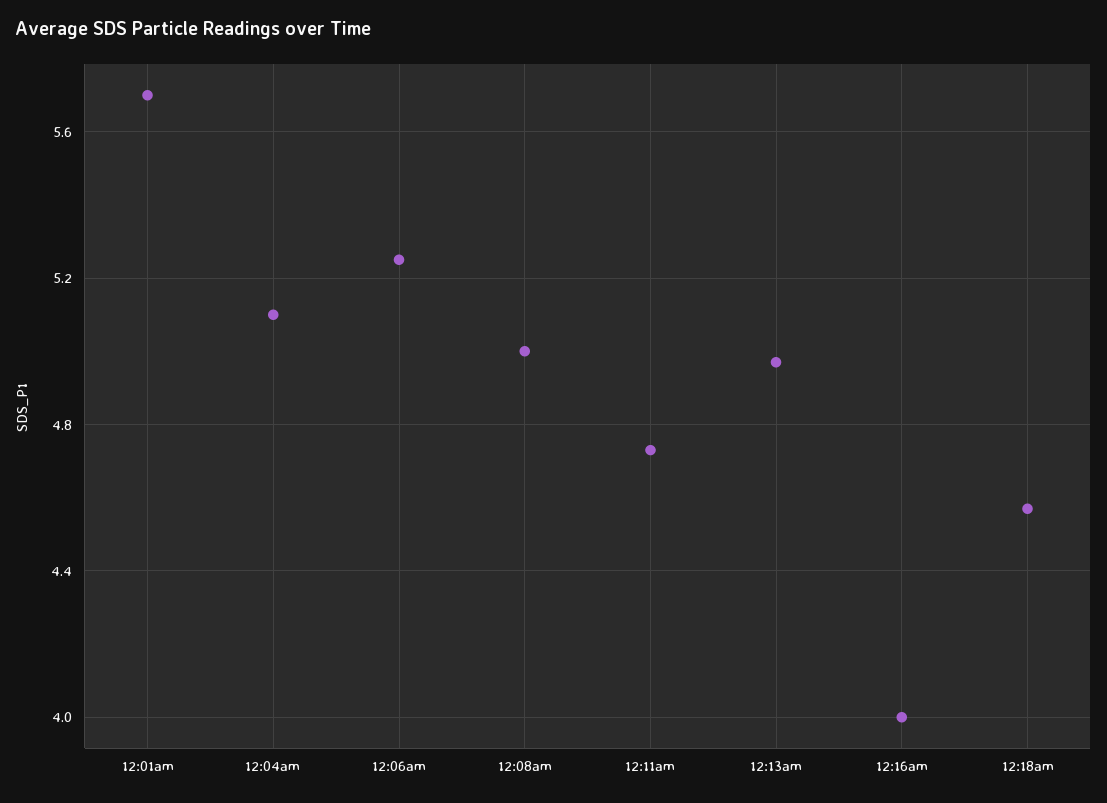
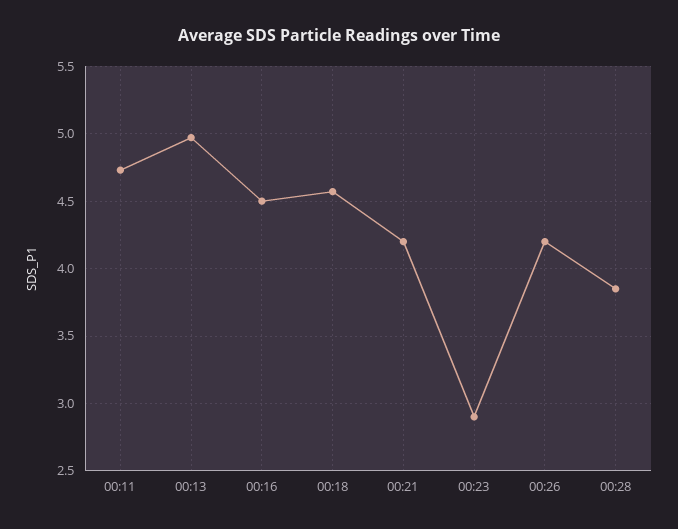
12:01am: 5.7 -> none
12:04am: 5.1 -> none
12:06am: 5.25 -> none
12:08am: 5 -> none
12:16am: 4 -> 4.5
00:21: none -> 4.2
00:23: none -> 2.9
00:26: none -> 4.2
00:28: none -> 3.85

